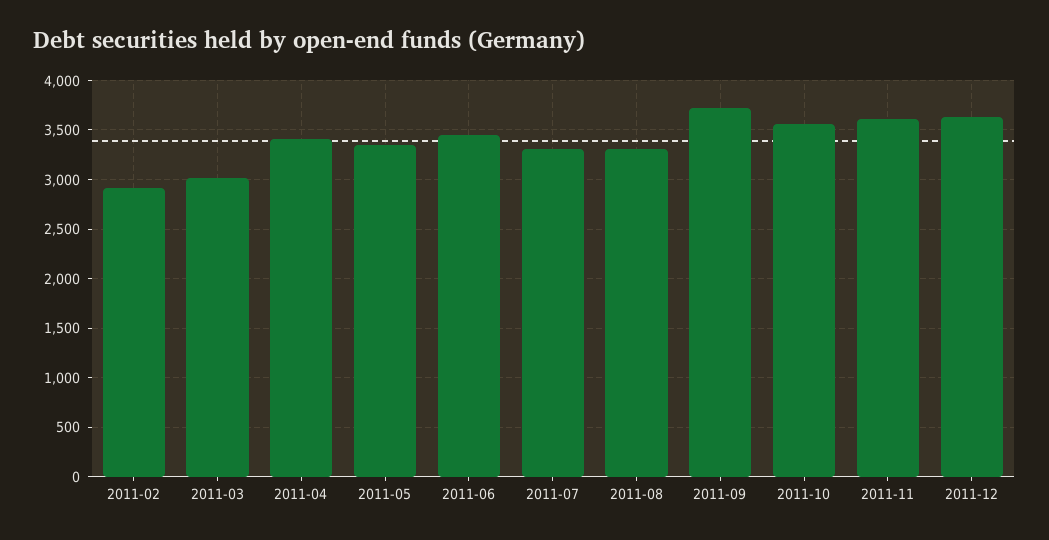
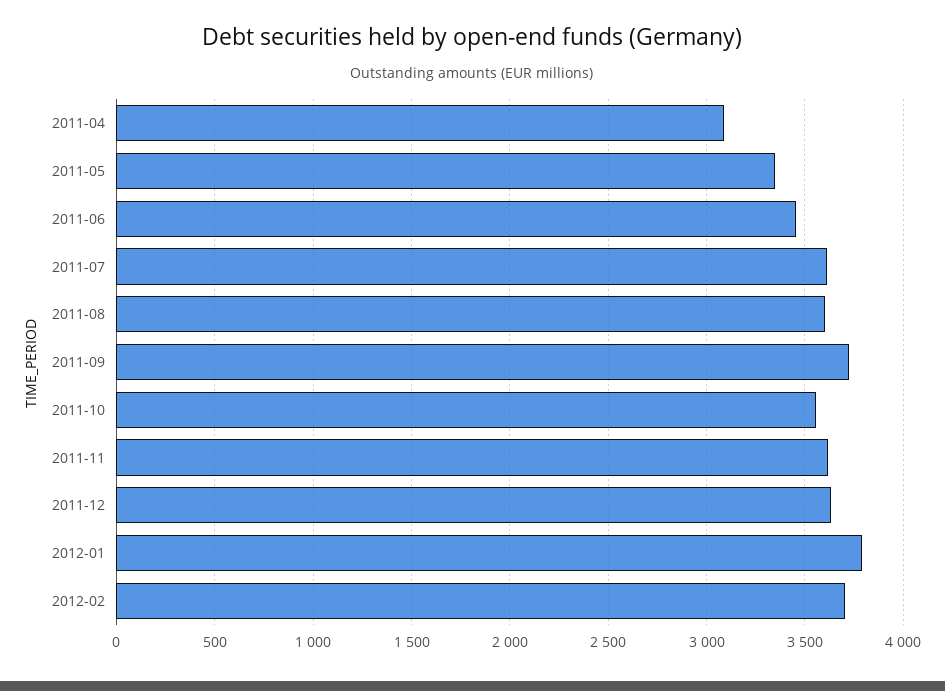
2011-02: 2900 -> none
2011-03: 3000 -> none
2011-04: 3400 -> 3100
2011-07: 3300 -> 3600
2011-08: 3300 -> 3600
2012-01: none -> 3800
2012-02: none -> 3700

